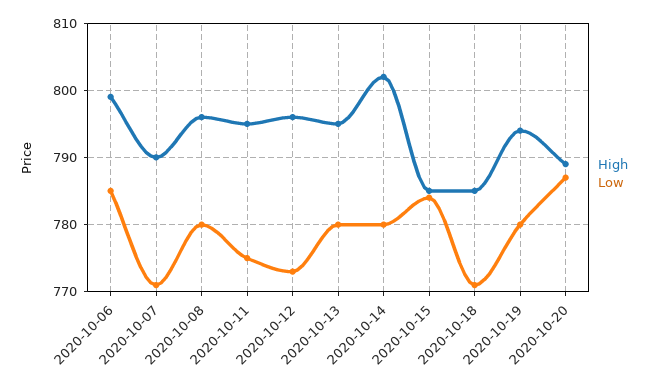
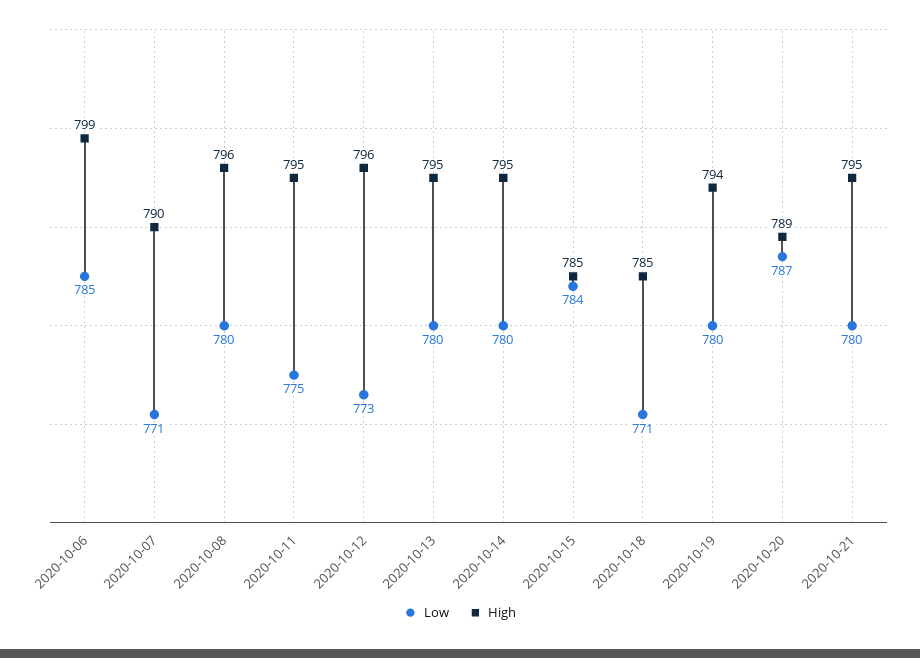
High, 2020-10-14: 802 -> 795
Low, 2020-10-21: none -> 780
High, 2020-10-21: none -> 795

